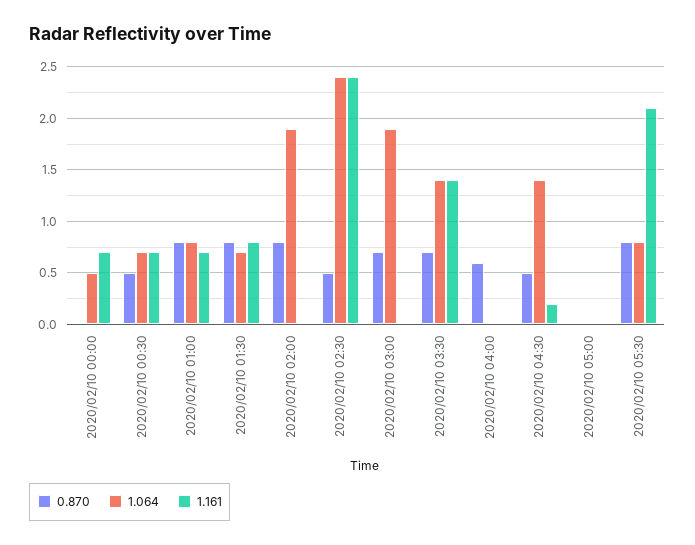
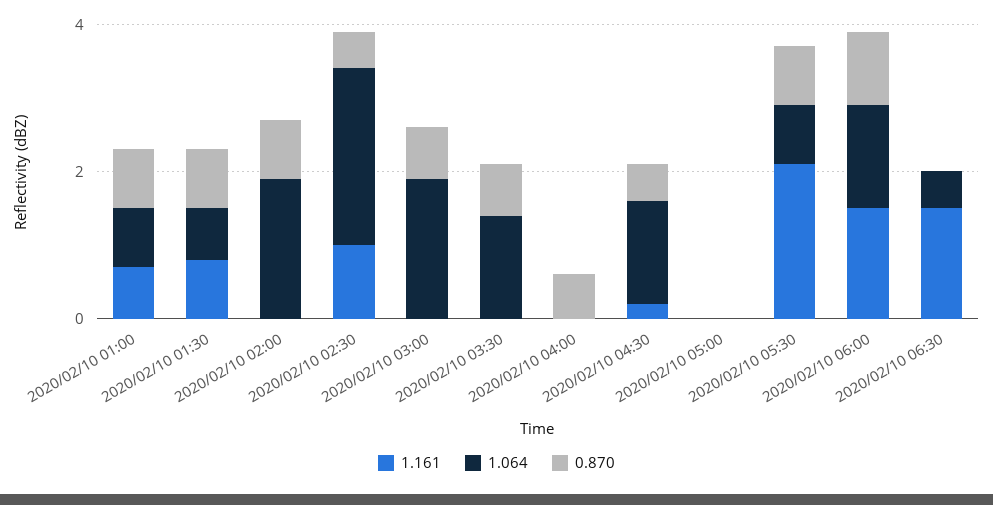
0.870, 2020/02/10 00:00: 0 -> none
1.064, 2020/02/10 00:00: 0.5 -> none
1.161, 2020/02/10 00:00: 0.7 -> none
0.870, 2020/02/10 00:30: 0.5 -> none
1.064, 2020/02/10 00:30: 0.7 -> none
1.161, 2020/02/10 00:30: 0.7 -> none
1.161, 2020/02/10 02:30: 2.4 -> 1
1.161, 2020/02/10 03:30: 1.4 -> 0
1.161, 2020/02/10 06:00: none -> 1.5
1.064, 2020/02/10 06:00: none -> 1.5
0.870, 2020/02/10 06:00: none -> 1
1.161, 2020/02/10 06:30: none -> 1.5
1.064, 2020/02/10 06:30: none -> 0.5
0.870, 2020/02/10 06:30: none -> 0

